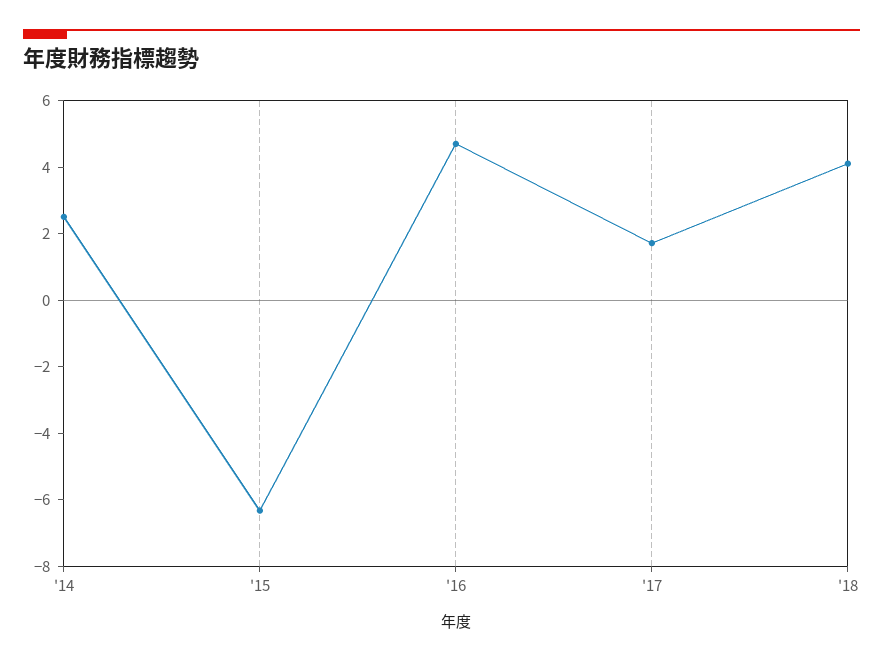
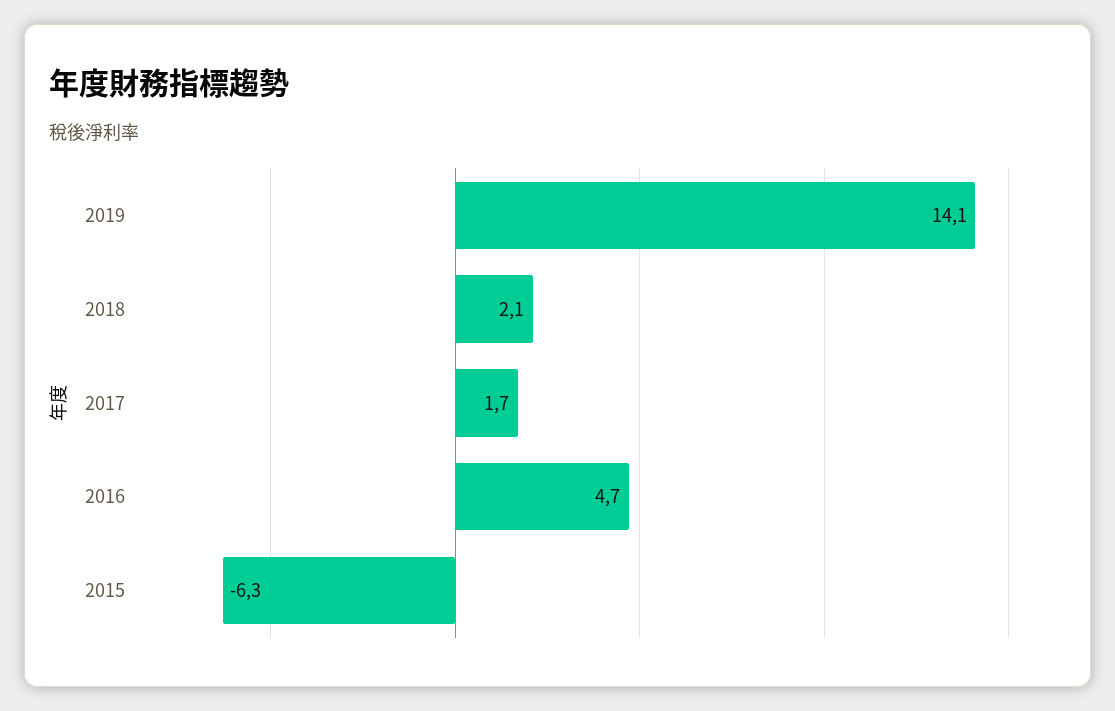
'14: 2.5 -> none
'18: 4 -> 2.1
2019: none -> 14.1

